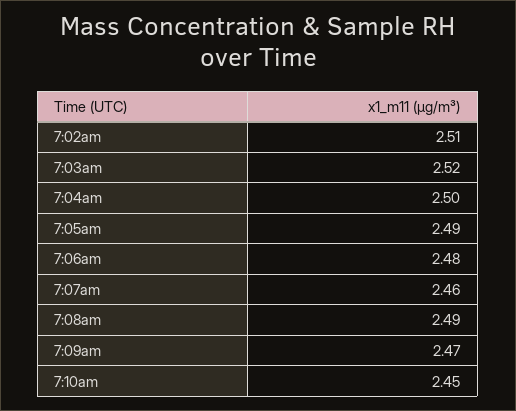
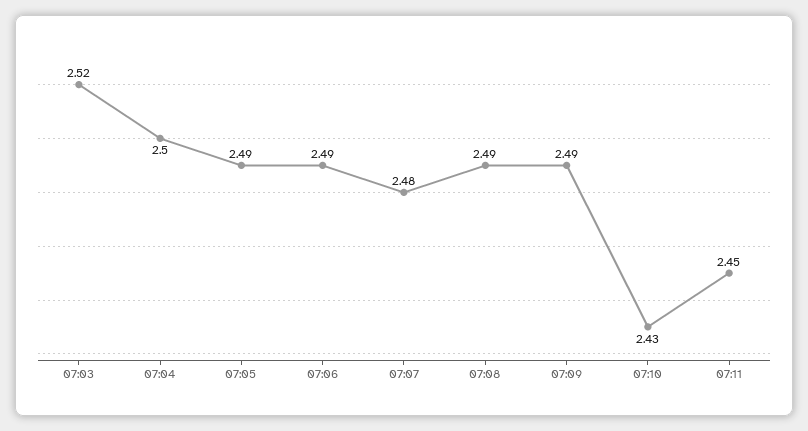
7:02am: 2.51 -> none
7:06am: 2.48 -> 2.49
7:07am: 2.46 -> 2.48
7:09am: 2.47 -> 2.49
7:10am: 2.45 -> 2.43
07:11: none -> 2.45

